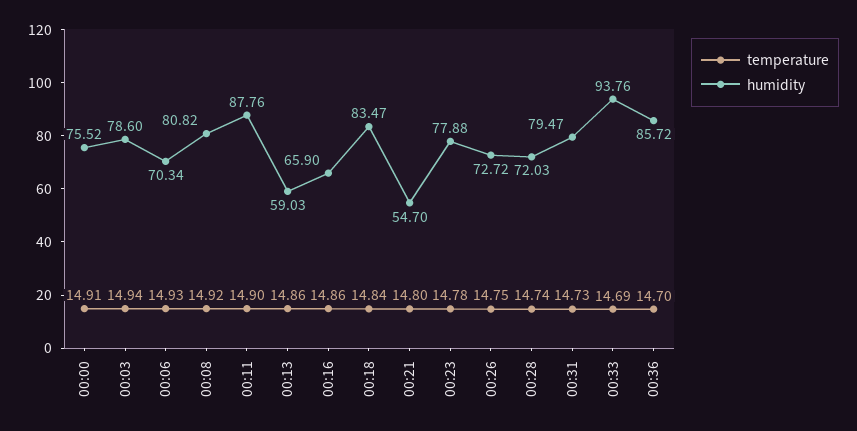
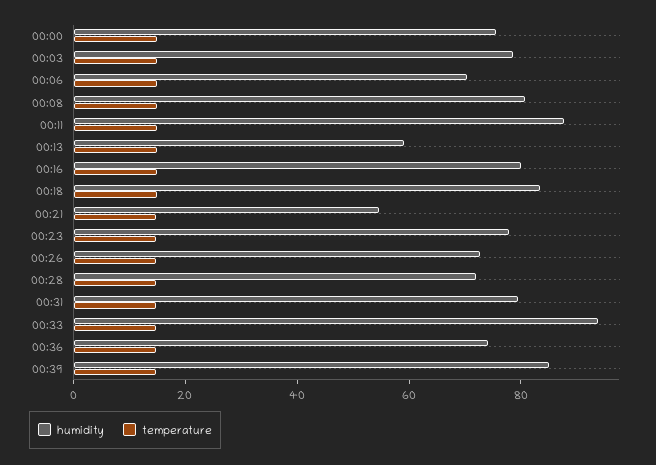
humidity, 00:16: 65.9 -> 80
humidity, 00:36: 85.72 -> 75
humidity, 00:39: none -> 85
temperature, 00:39: none -> 15

